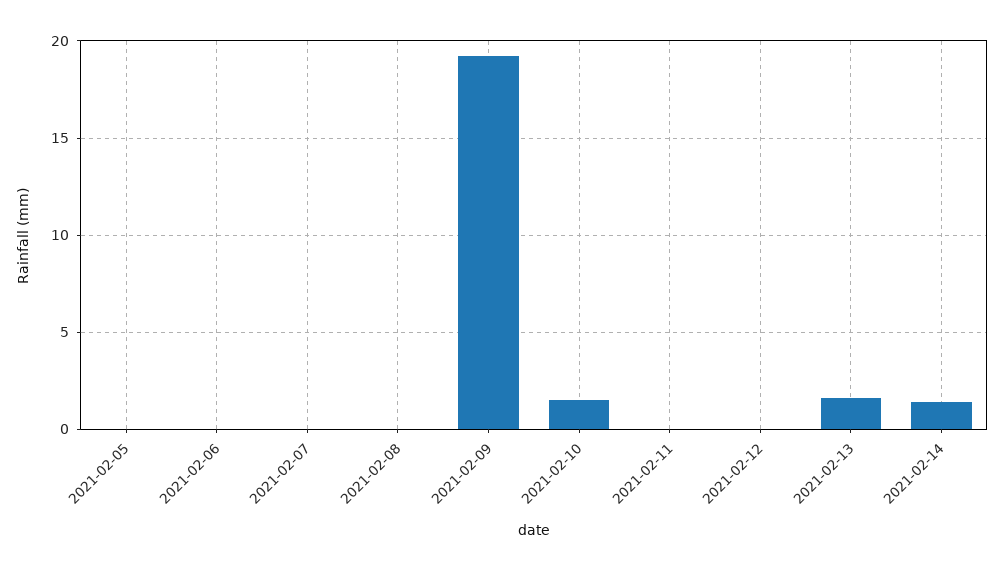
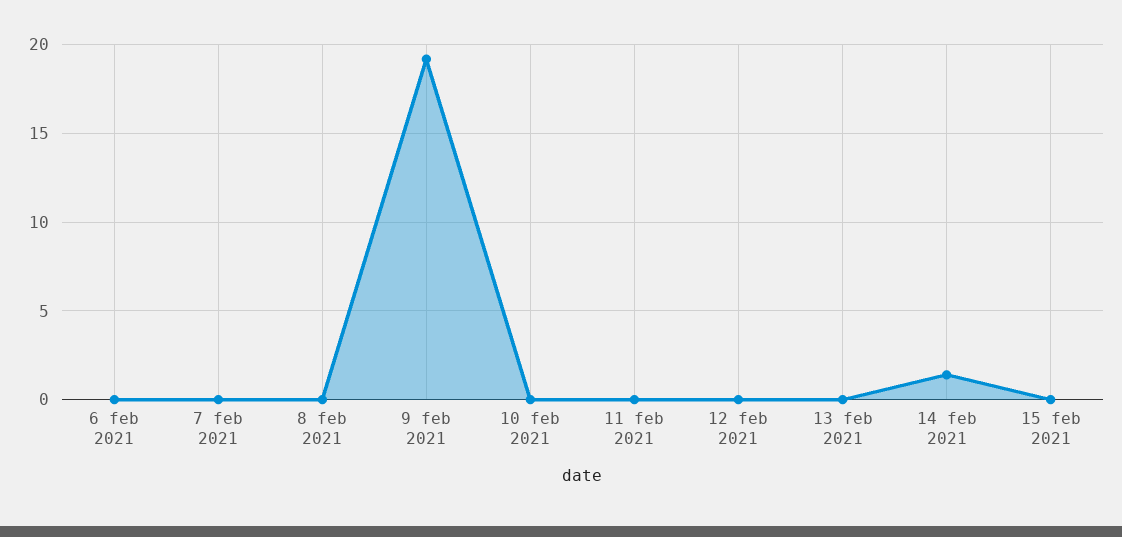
2021-02-05: 0 -> none
2021-02-10: 1.5 -> 0
2021-02-13: 1.5 -> 0
15 feb 2021: none -> 0

